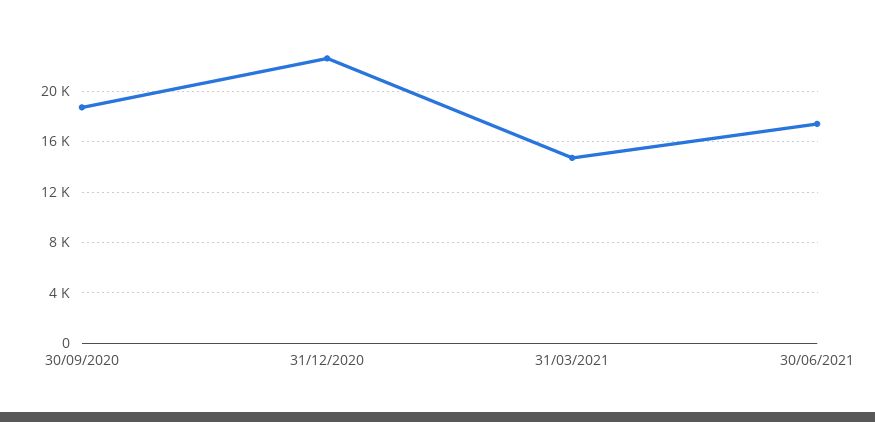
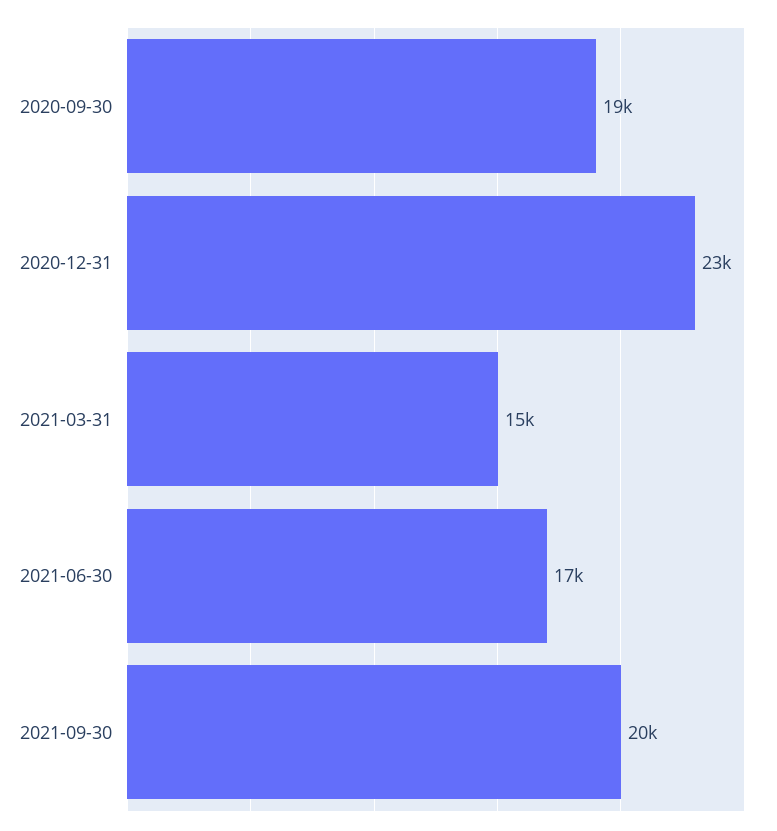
2021-09-30: none -> 20000

